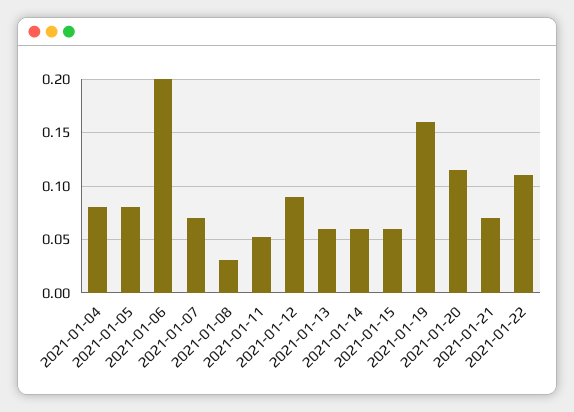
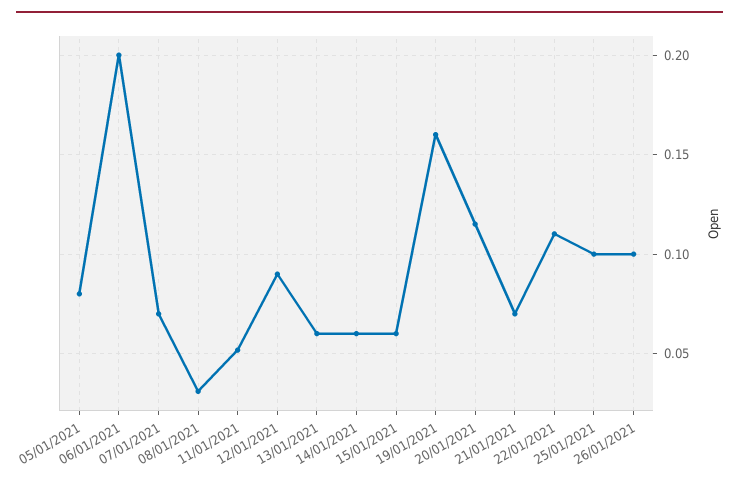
2021-01-04: 0.08 -> none
25/01/2021: none -> 0.1
26/01/2021: none -> 0.1

